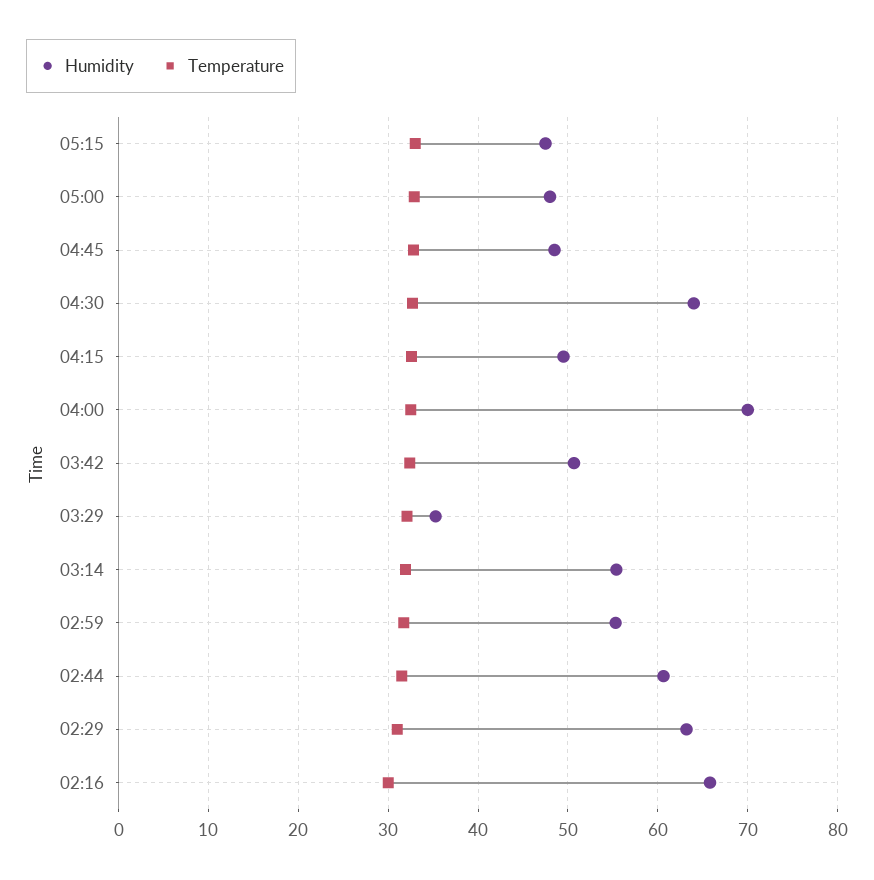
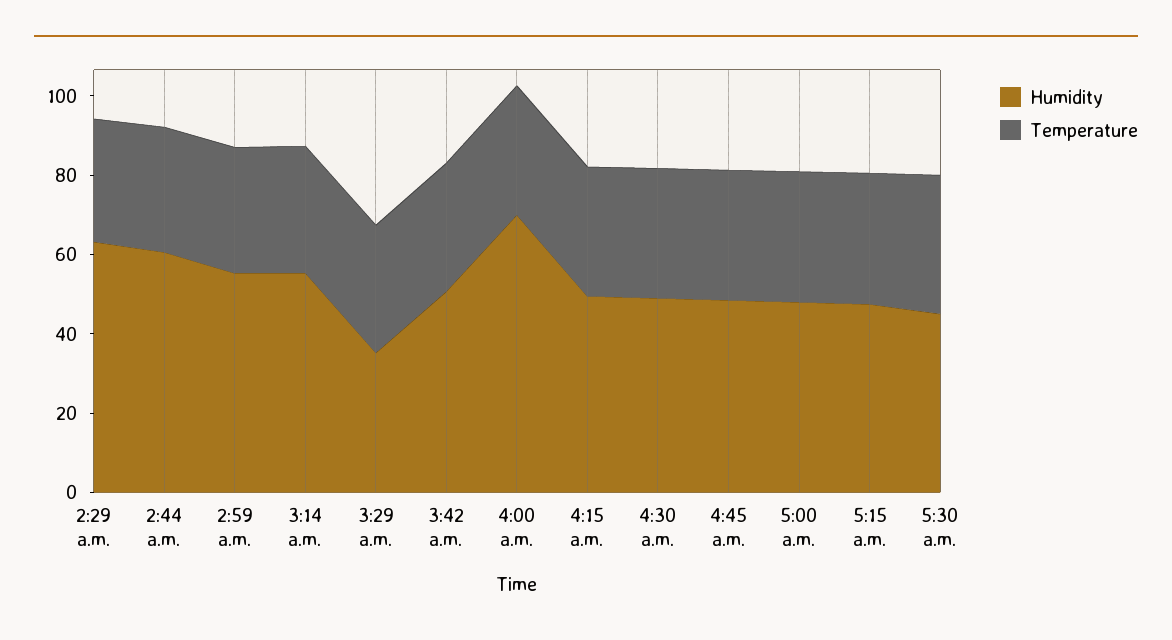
Humidity, 04:30: 64 -> 50
Humidity, 02:16: 66 -> none
Temperature, 02:16: 30 -> none
Humidity, 5:30 a.m.: none -> 45
Temperature, 5:30 a.m.: none -> 35

